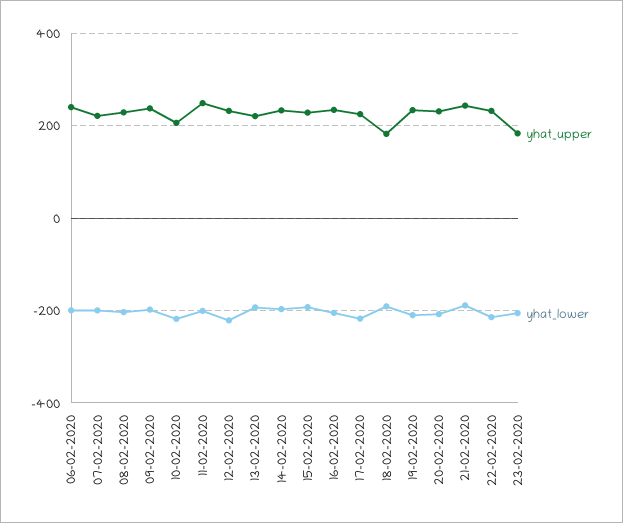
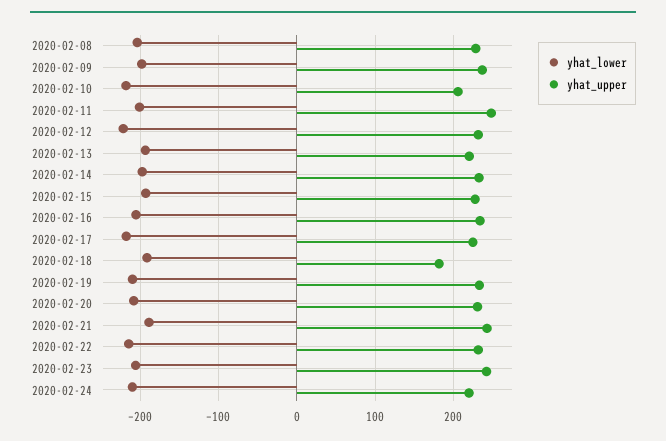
yhat_upper, 06-02-2020: 240 -> none
yhat_lower, 06-02-2020: -200 -> none
yhat_upper, 07-02-2020: 220 -> none
yhat_lower, 07-02-2020: -200 -> none
yhat_upper, 23-02-2020: 180 -> 240
yhat_lower, 2020-02-24: none -> -210
yhat_upper, 2020-02-24: none -> 220

